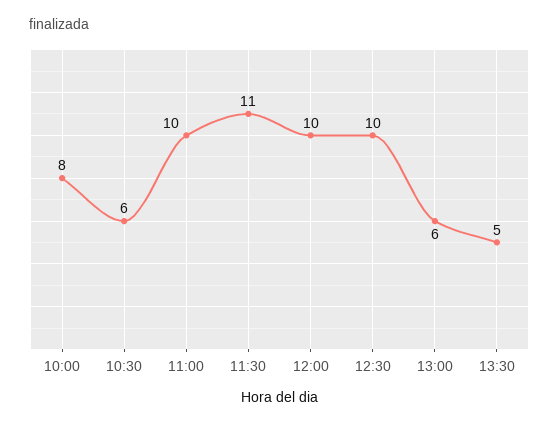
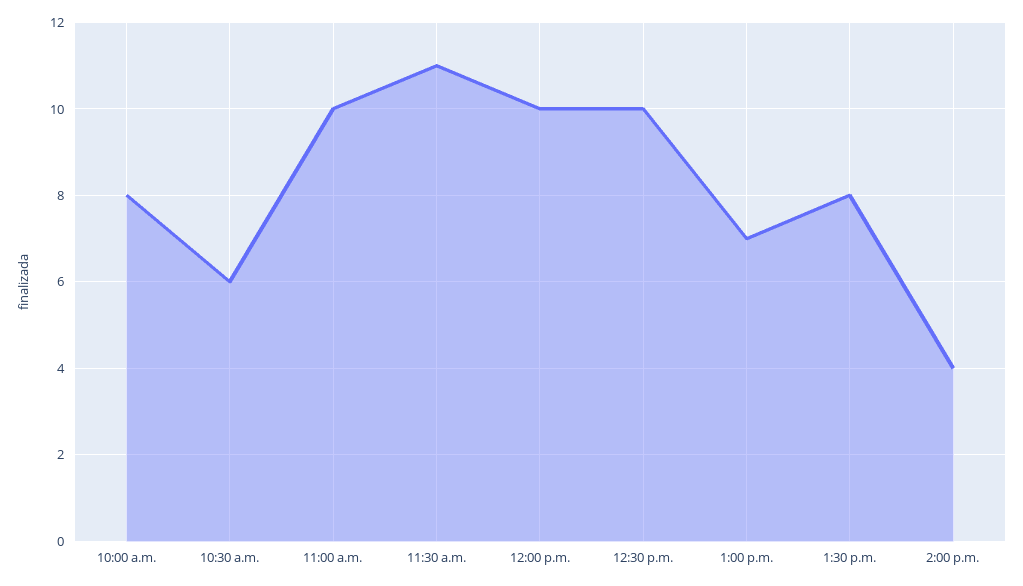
13:00: 6 -> 7
13:30: 5 -> 8
2:00 p.m.: none -> 4

